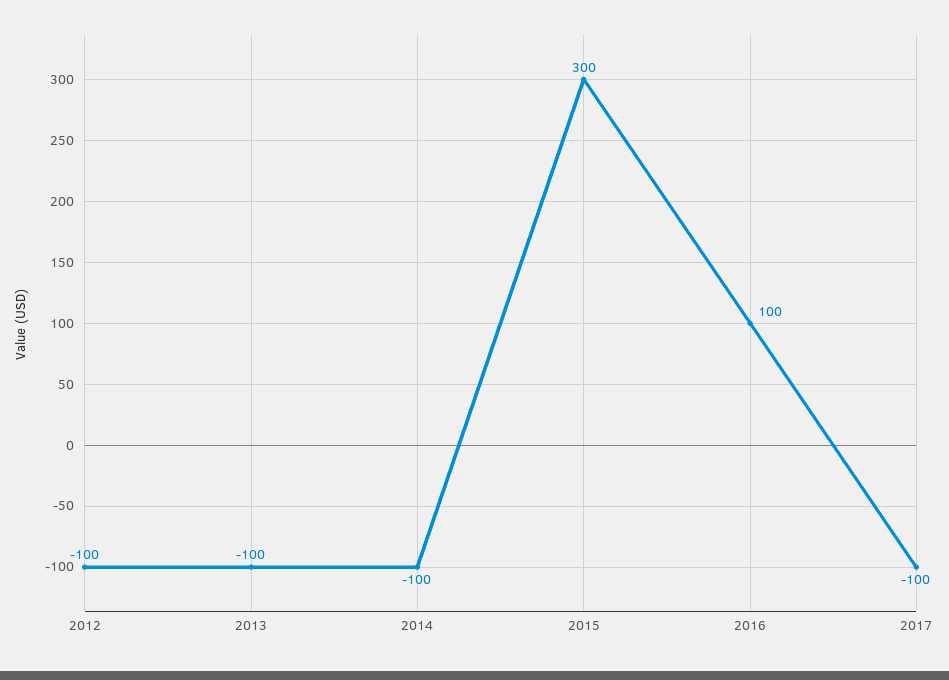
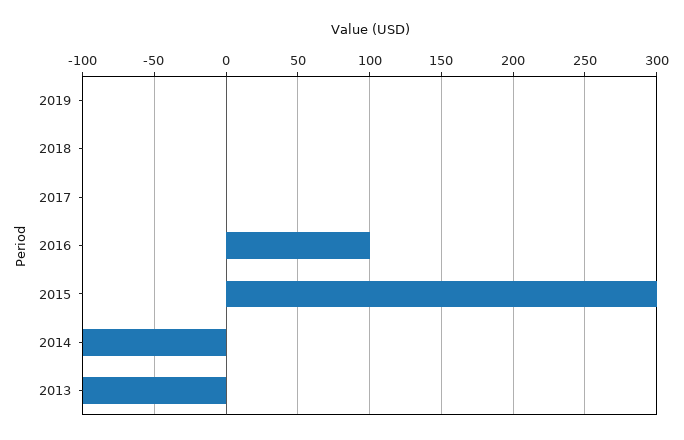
2012: -100 -> none
2017: -100 -> 0
2019: none -> 0
2018: none -> 0

